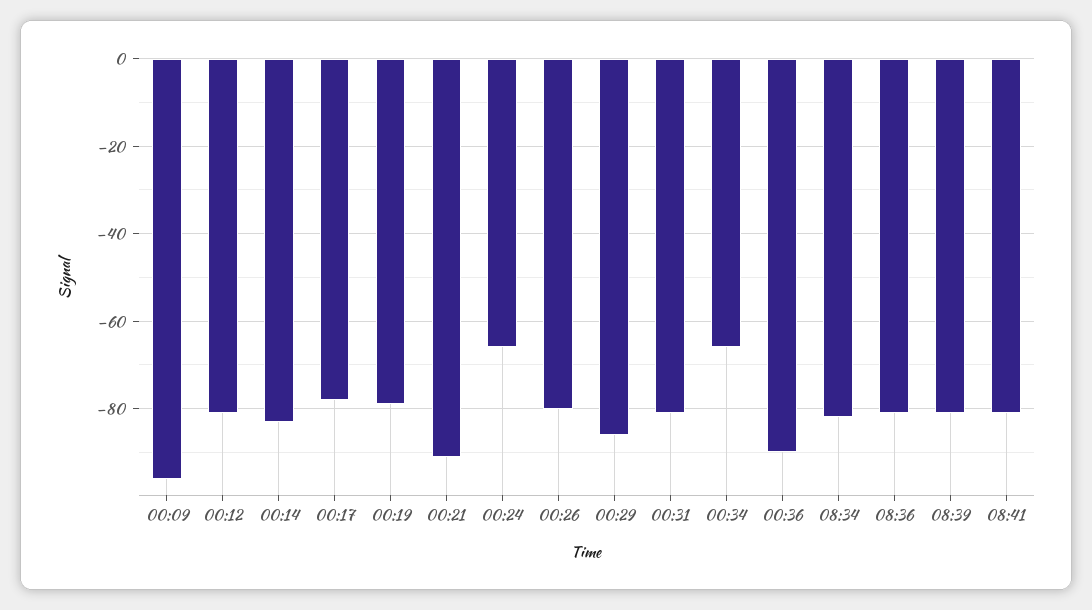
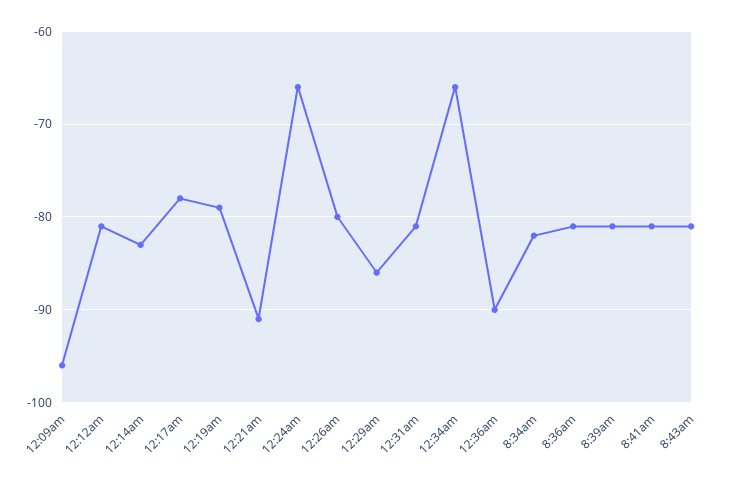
8:43am: none -> -81

